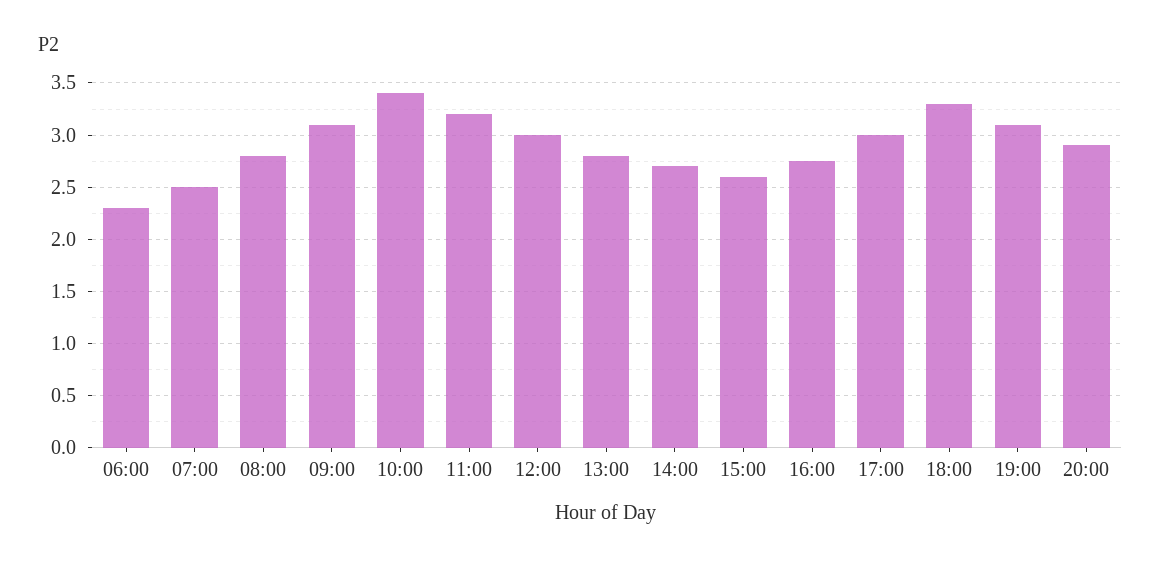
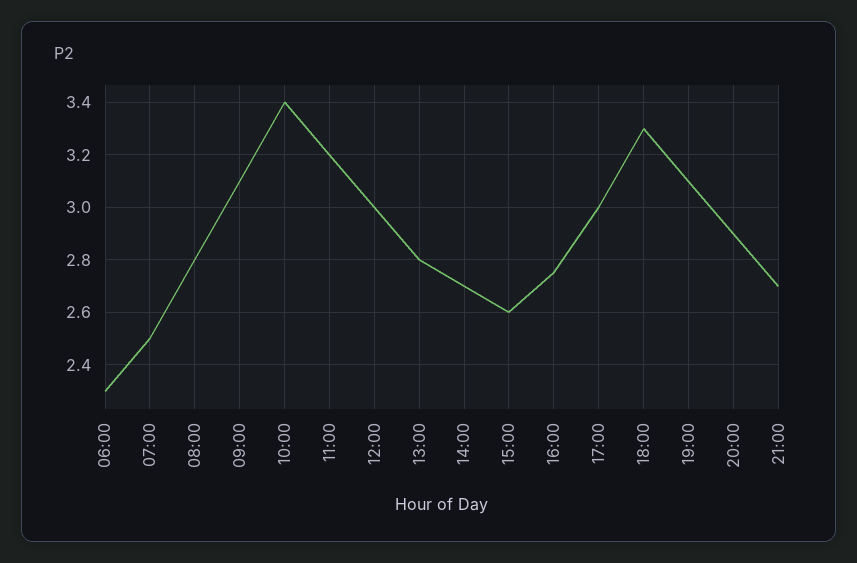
21:00: none -> 2.7

